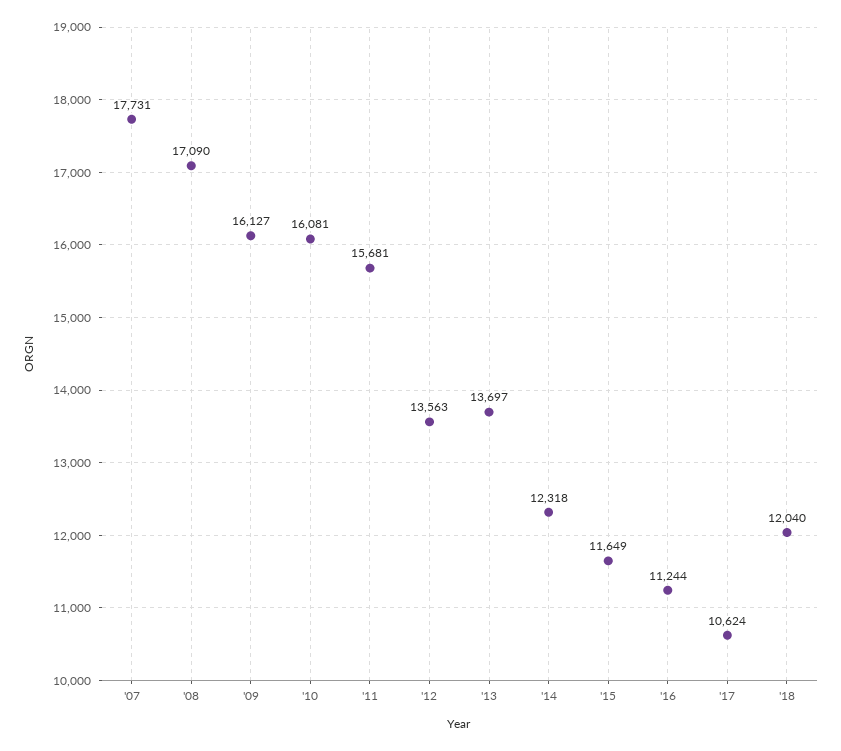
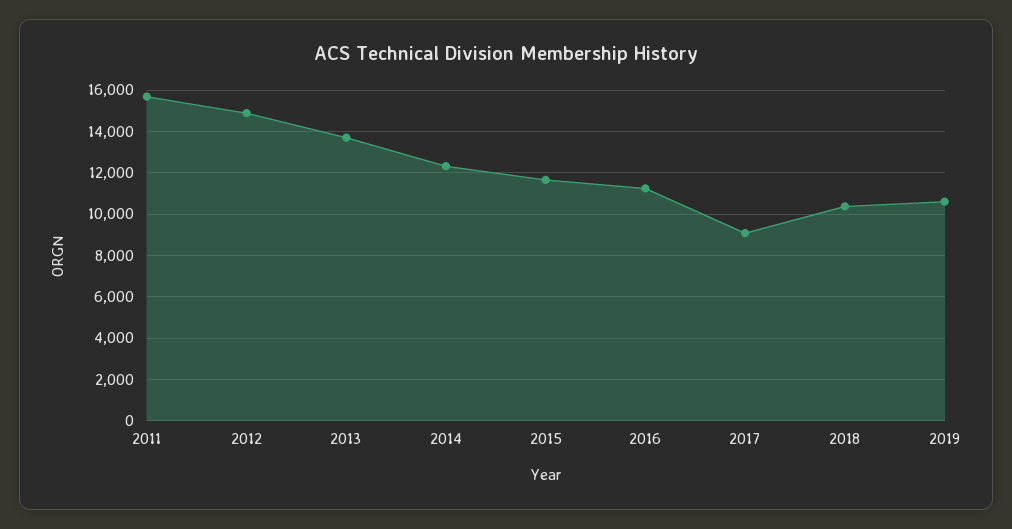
'07: 17731 -> none
'08: 17090 -> none
'09: 16127 -> none
'10: 16081 -> none
'12: 13563 -> 15000
'17: 10624 -> 9000
'18: 12040 -> 10500
2019: none -> 10500

